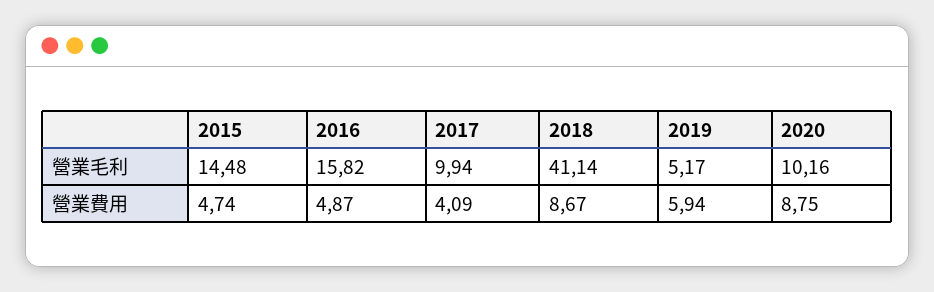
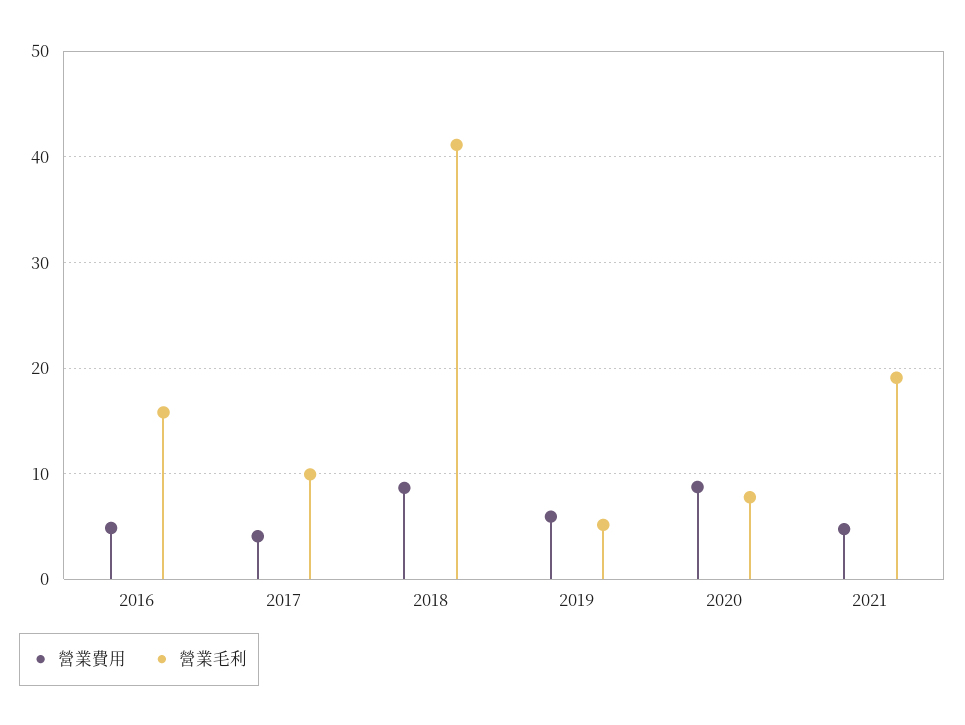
營業毛利, 2015: 14.48 -> none
營業毛利, 2020: 10.16 -> 8
營業費用, 2015: 4.74 -> none
營業費用, 2021: none -> 5
營業毛利, 2021: none -> 19

